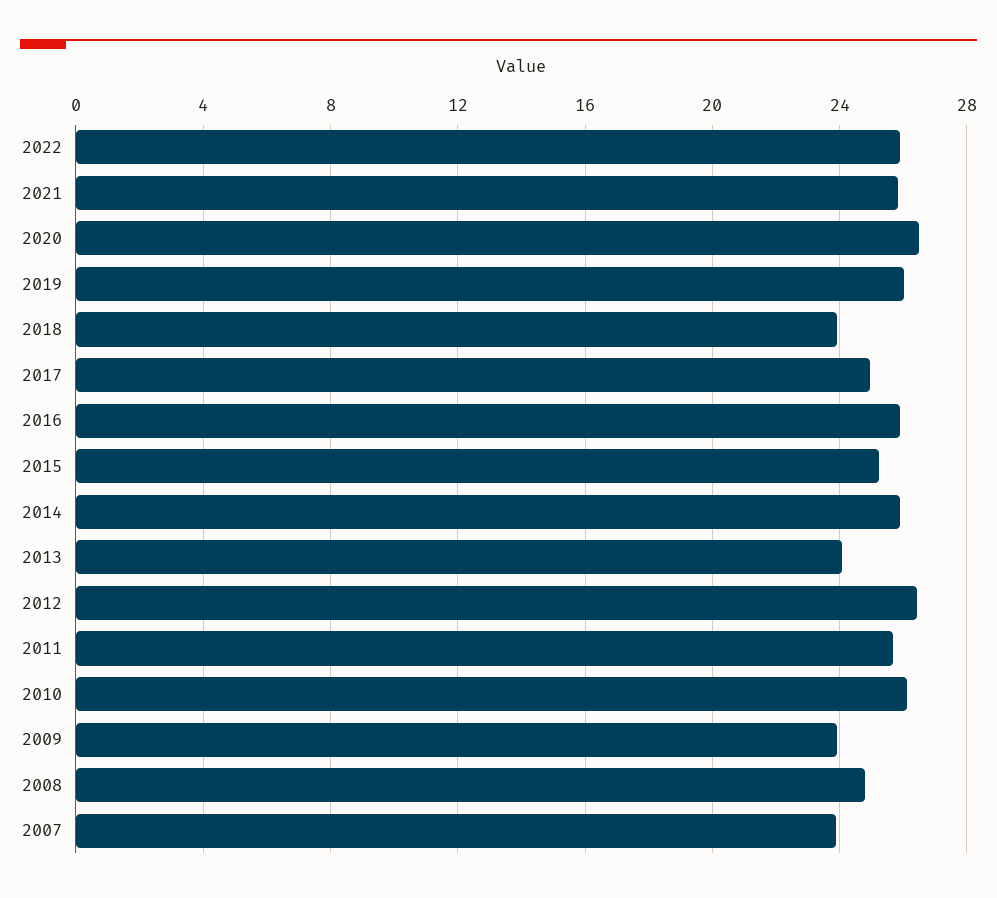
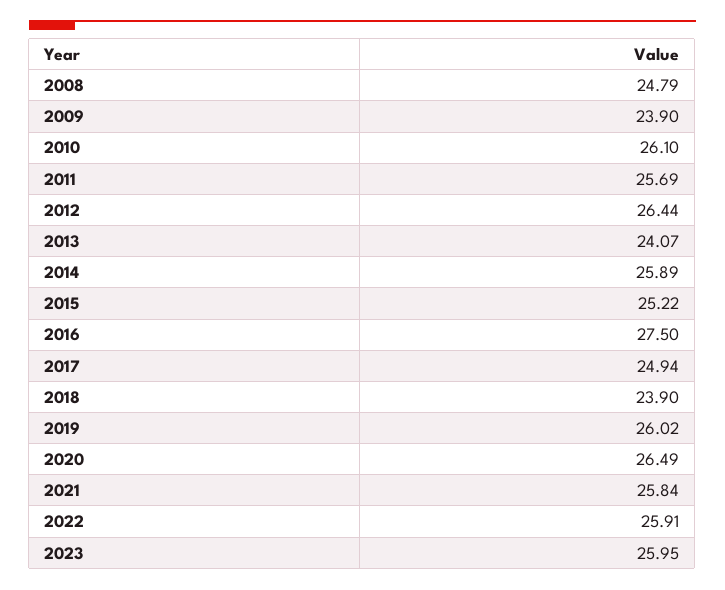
2016: 26 -> 27.5
2007: 24 -> none
2023: none -> 25.95

